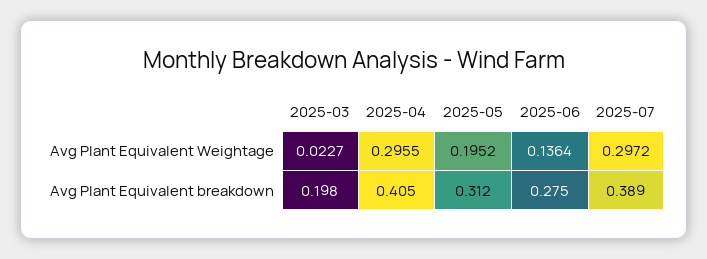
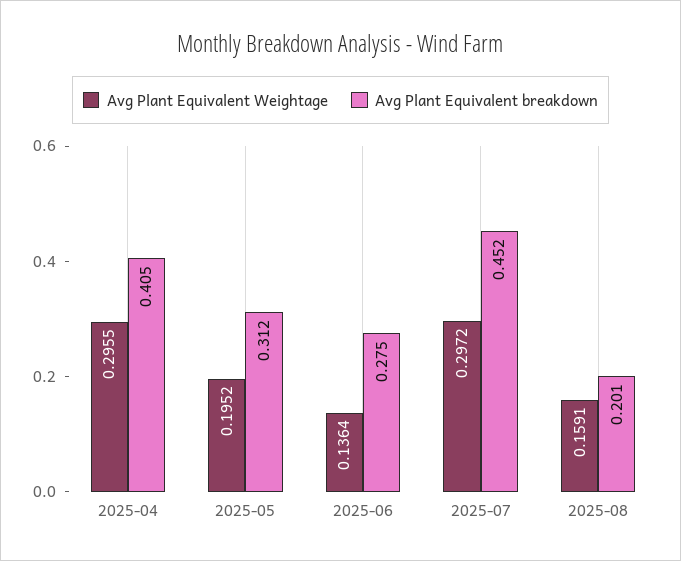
Avg Plant Equivalent Weightage, 2025-03: 0.0227 -> none
Avg Plant Equivalent breakdown, 2025-03: 0.198 -> none
Avg Plant Equivalent breakdown, 2025-07: 0.389 -> 0.452
Avg Plant Equivalent Weightage, 2025-08: none -> 0.1591
Avg Plant Equivalent breakdown, 2025-08: none -> 0.201

